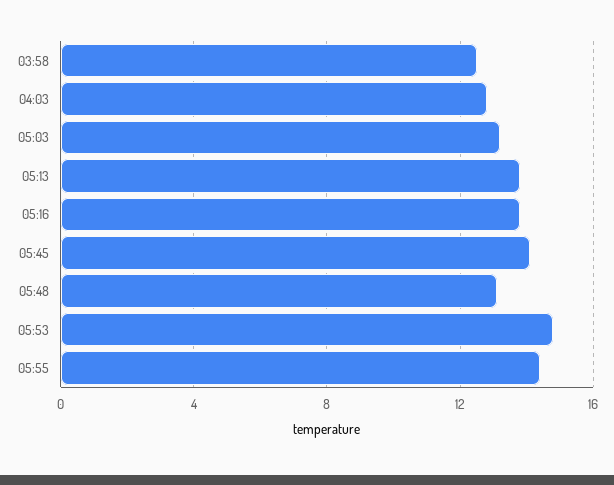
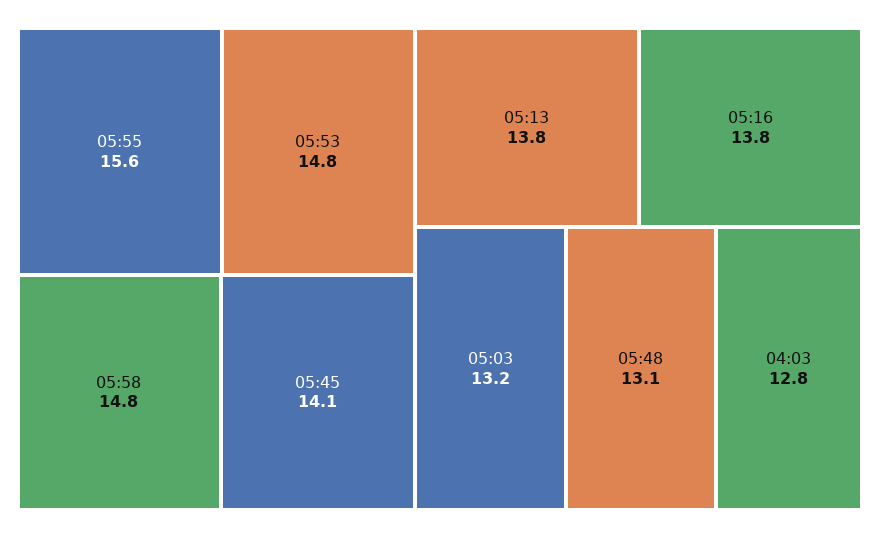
03:58: 12.5 -> none
05:55: 14.5 -> 15.6
05:58: none -> 14.8

